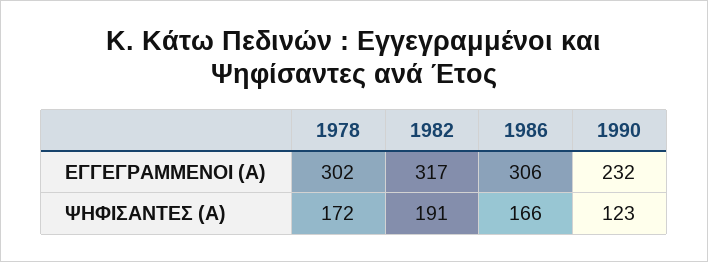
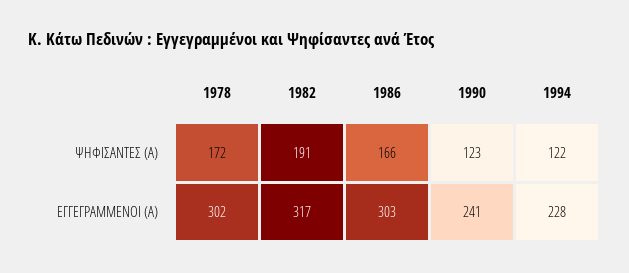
1986, ΕΓΓΕΓΡΑΜΜΕΝΟΙ (Α): 306 -> 303
1990, ΕΓΓΕΓΡΑΜΜΕΝΟΙ (Α): 232 -> 241
1994, ΨΗΦΙΣΑΝΤΕΣ (Α): none -> 122
1994, ΕΓΓΕΓΡΑΜΜΕΝΟΙ (Α): none -> 228

